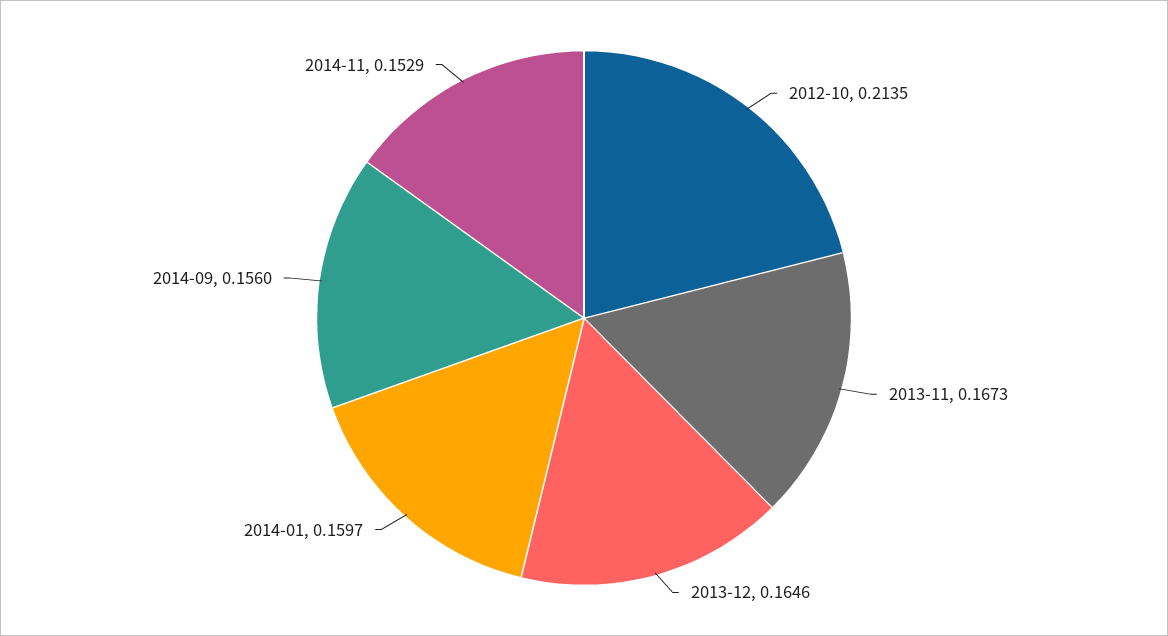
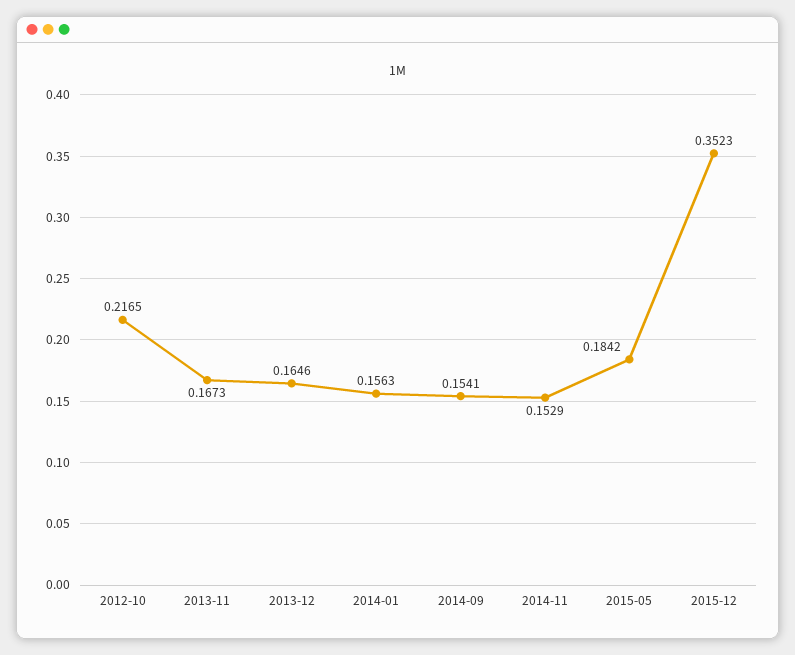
2012-10: 0.2135 -> 0.2165
2014-01: 0.1597 -> 0.1563
2014-09: 0.156 -> 0.1541
2015-05: none -> 0.1842
2015-12: none -> 0.3523

